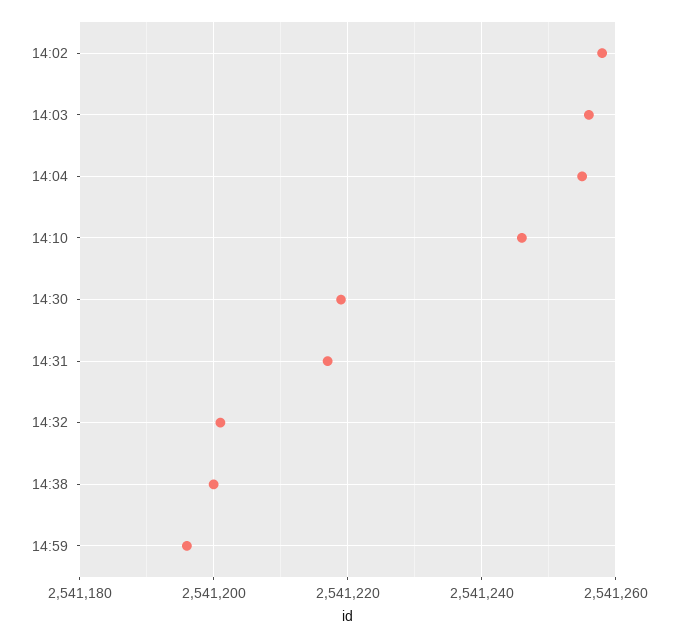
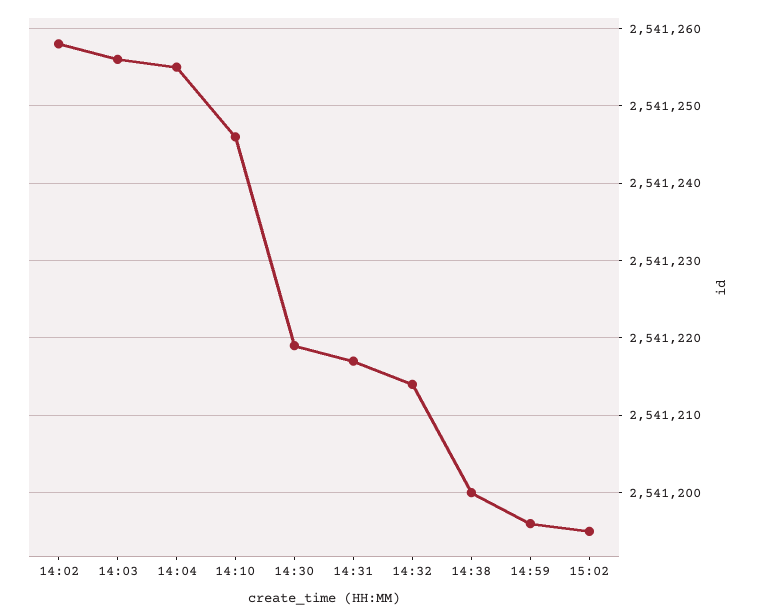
14:32: 2541200 -> 2541214
15:02: none -> 2541195

